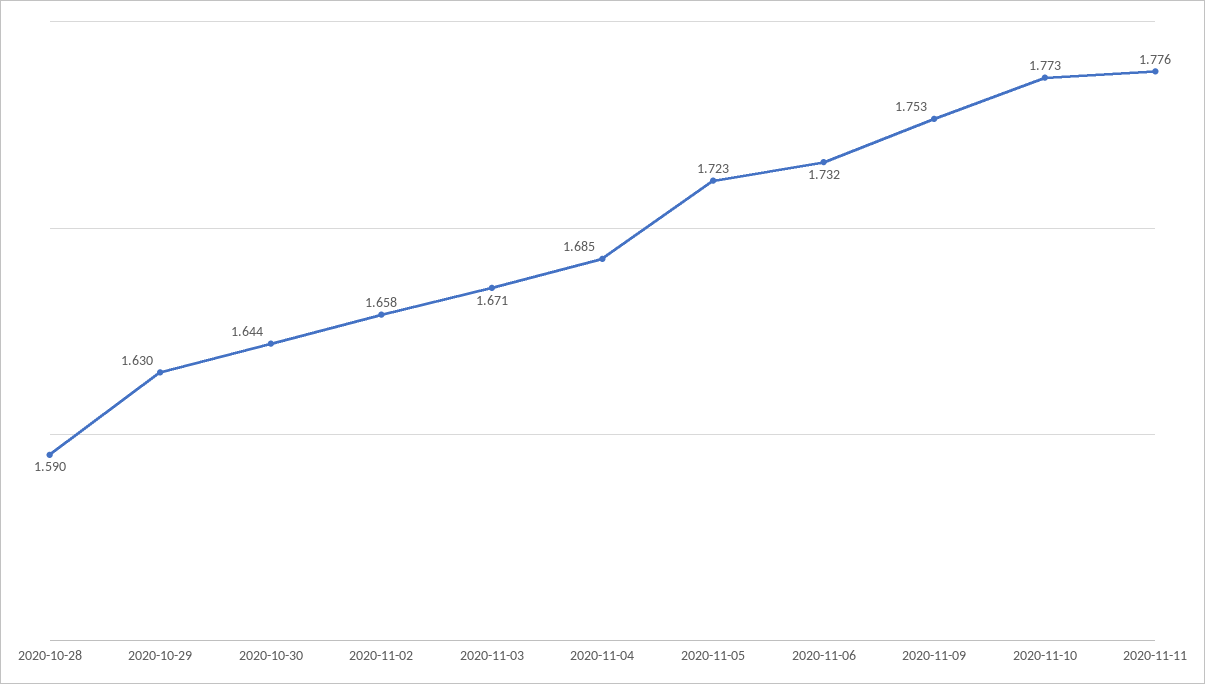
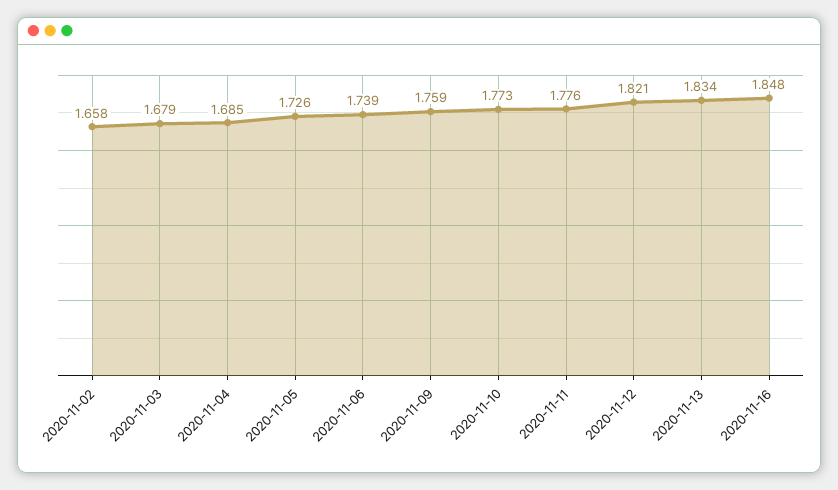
2020-10-28: 1.59 -> none
2020-10-29: 1.63 -> none
2020-10-30: 1.644 -> none
2020-11-03: 1.671 -> 1.679
2020-11-05: 1.723 -> 1.726
2020-11-06: 1.732 -> 1.739
2020-11-09: 1.753 -> 1.759
2020-11-12: none -> 1.821
2020-11-13: none -> 1.834
2020-11-16: none -> 1.848

